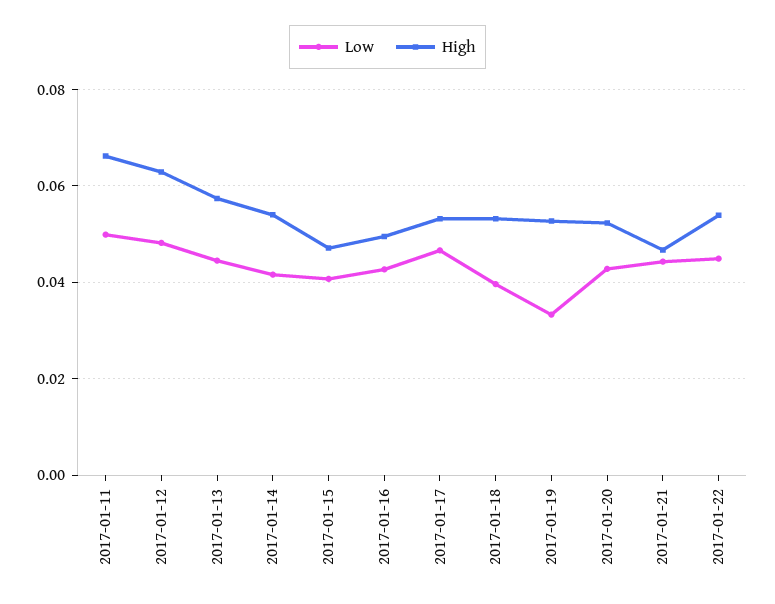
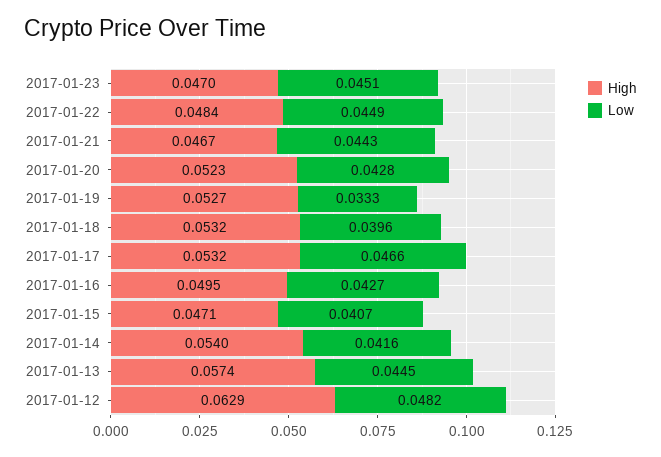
Low, 2017-01-11: 0.05 -> none
High, 2017-01-11: 0.066 -> none
High, 2017-01-22: 0.054 -> 0.0484
High, 2017-01-23: none -> 0.047
Low, 2017-01-23: none -> 0.0451

